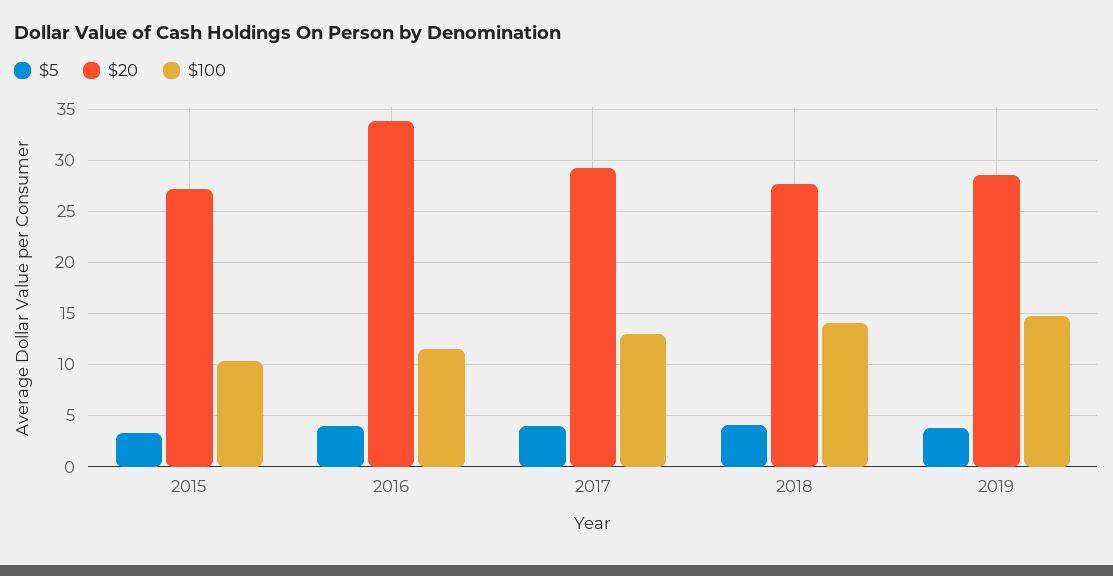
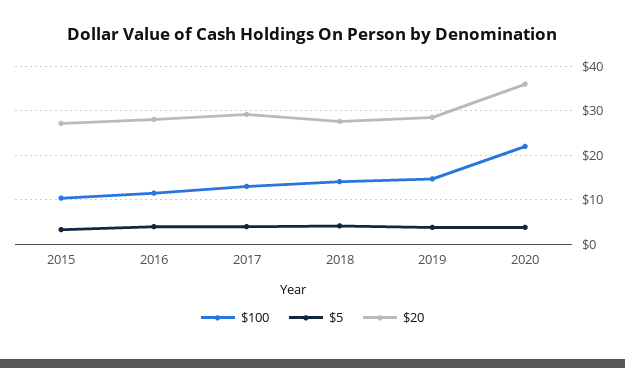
$20, 2016: 34 -> 28
$100, 2020: none -> 22
$5, 2020: none -> 4
$20, 2020: none -> 36

